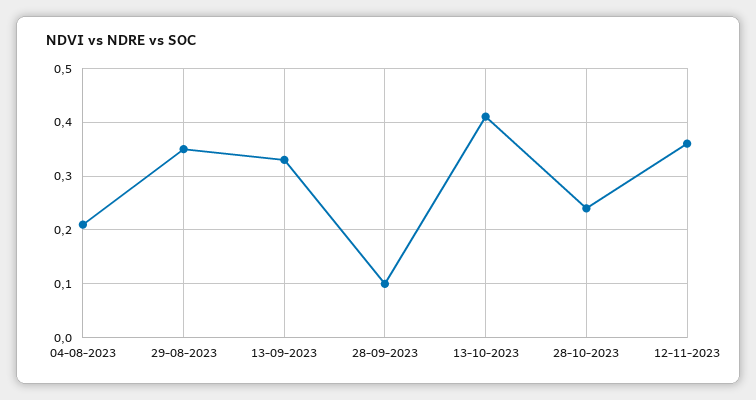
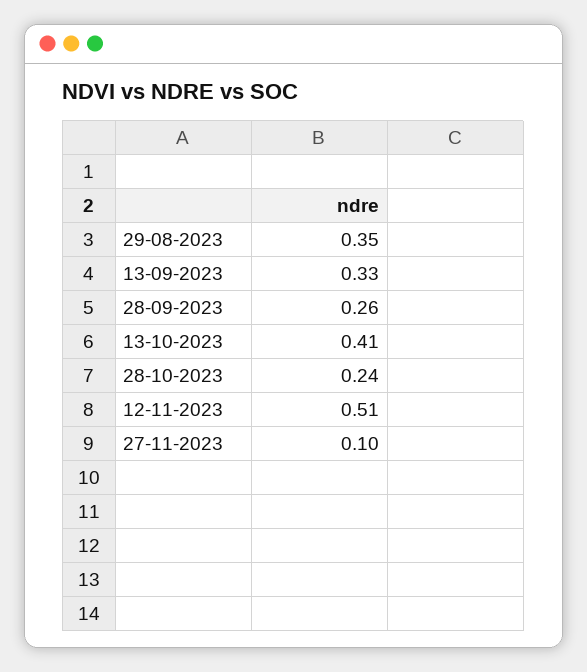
04-08-2023: 0.2 -> none
28-09-2023: 0.1 -> 0.26
12-11-2023: 0.35 -> 0.51
27-11-2023: none -> 0.1

